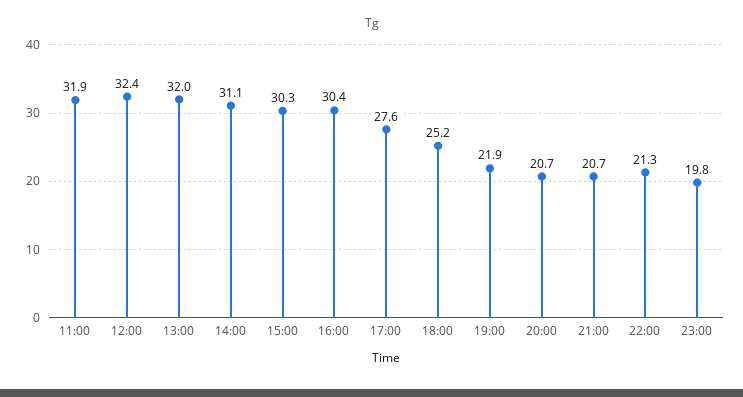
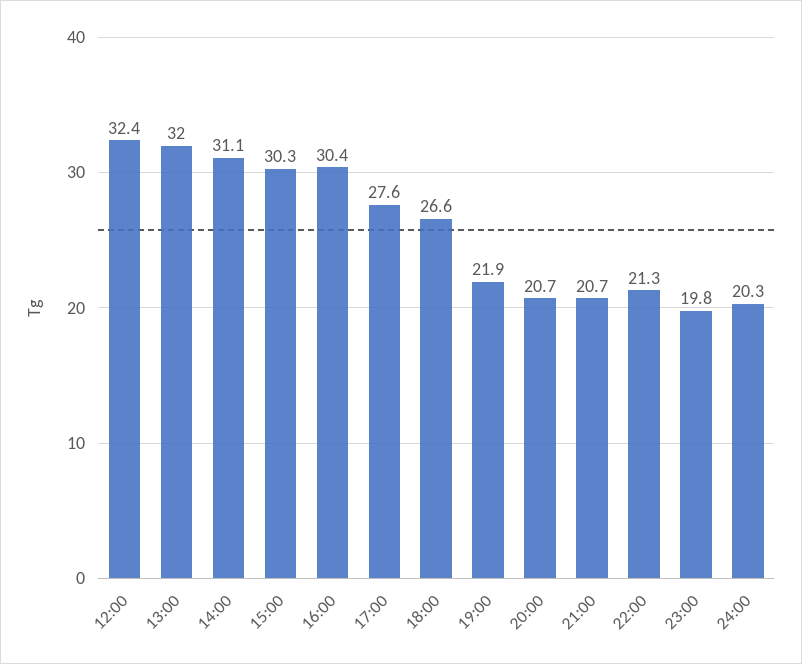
11:00: 31.9 -> none
18:00: 25.2 -> 26.6
24:00: none -> 20.3

